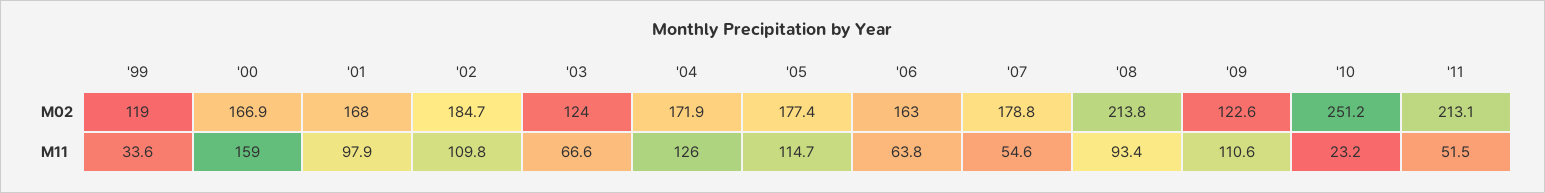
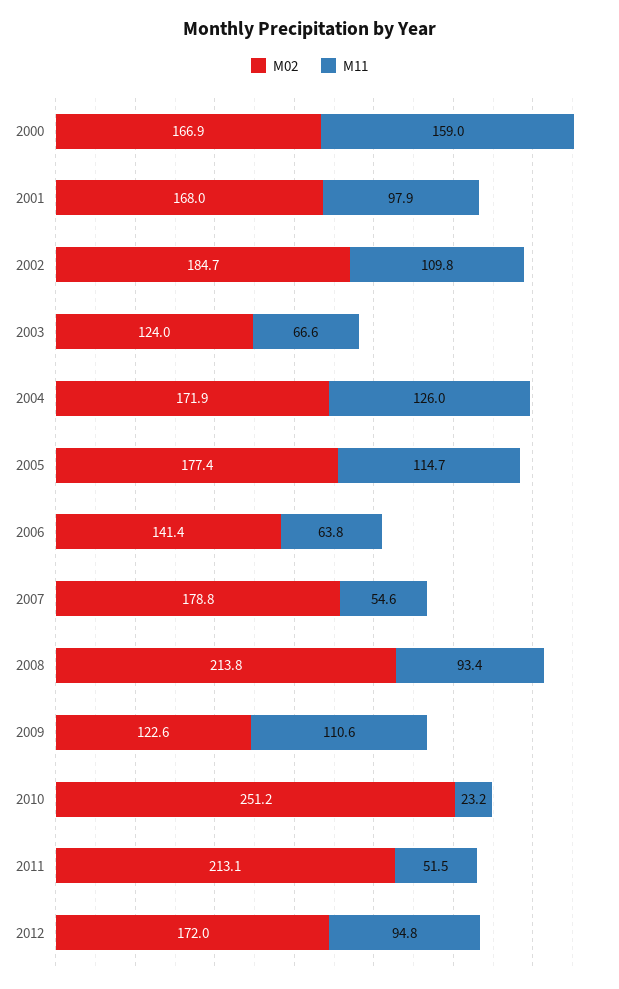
M02, '99: 119 -> none
M02, '06: 163 -> 141.4
M11, '99: 33.6 -> none
M02, 2012: none -> 172
M11, 2012: none -> 94.8

